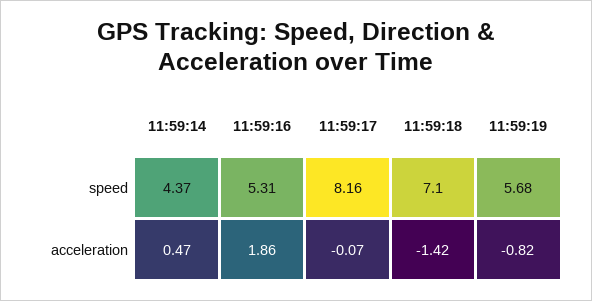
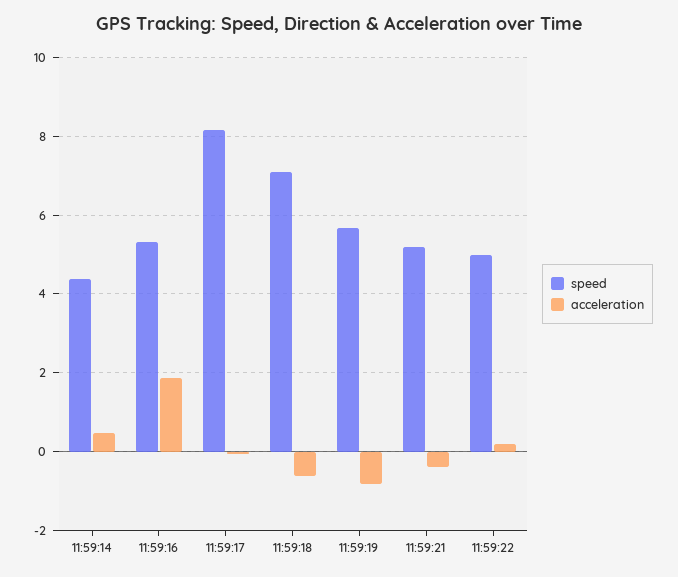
acceleration, 11:59:18: -1.42 -> -0.6
speed, 11:59:21: none -> 5.2
acceleration, 11:59:21: none -> -0.4
speed, 11:59:22: none -> 5
acceleration, 11:59:22: none -> 0.2

